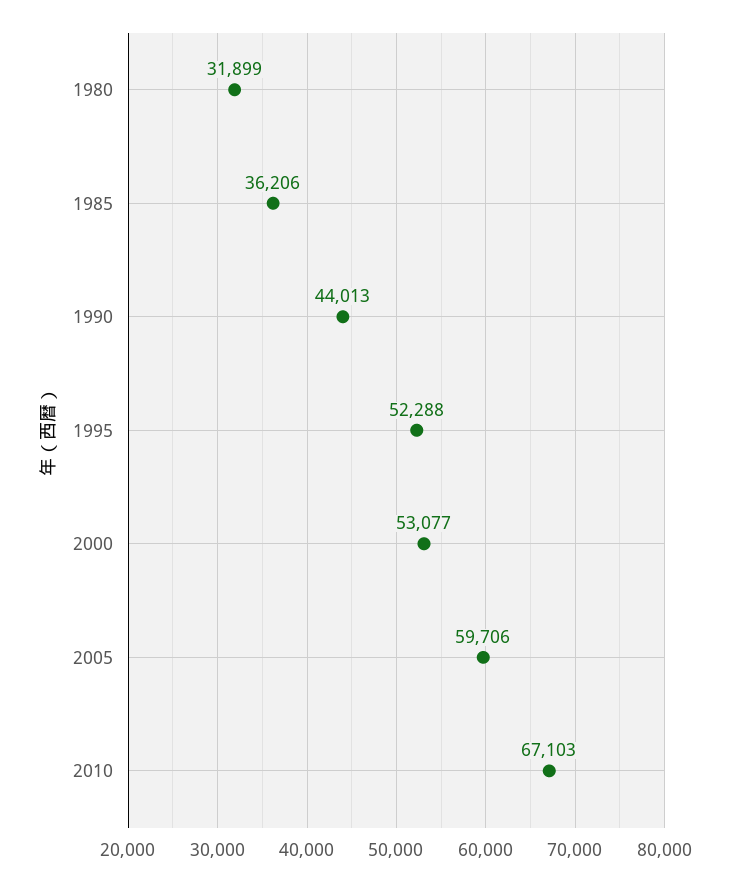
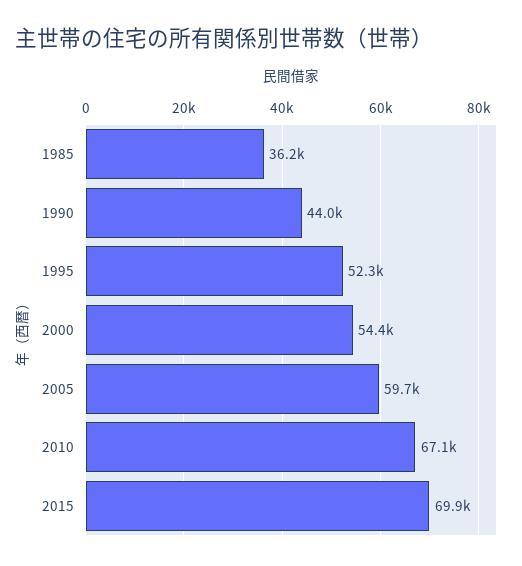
1980: 31899 -> none
2000: 53077 -> 54400
2015: none -> 69900

